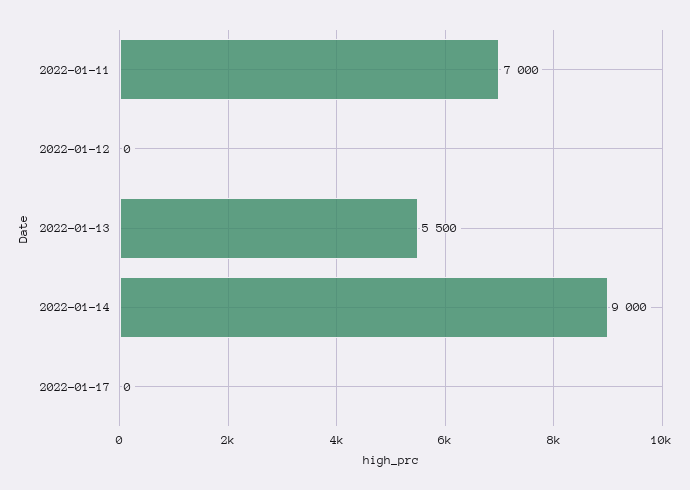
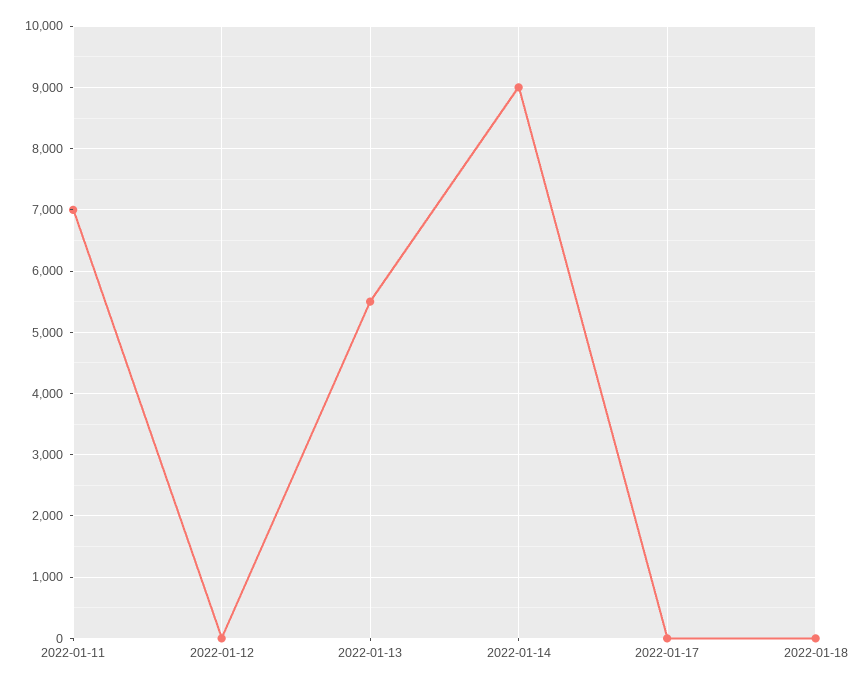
2022-01-18: none -> 0

